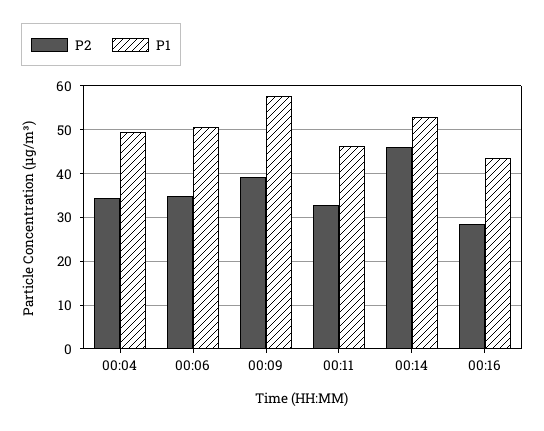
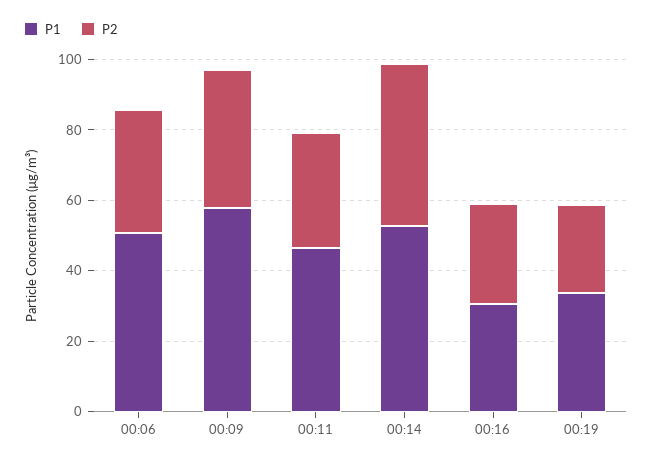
P2, 00:04: 34 -> none
P1, 00:04: 50 -> none
P1, 00:16: 44 -> 30
P1, 00:19: none -> 35
P2, 00:19: none -> 25

